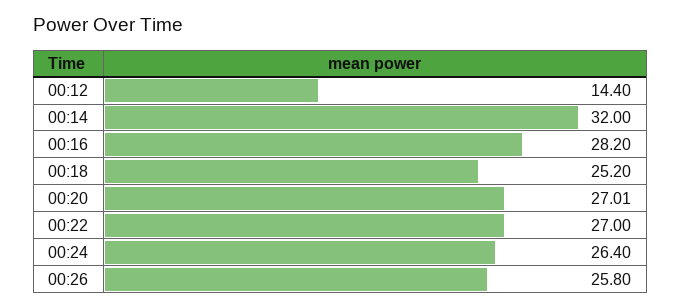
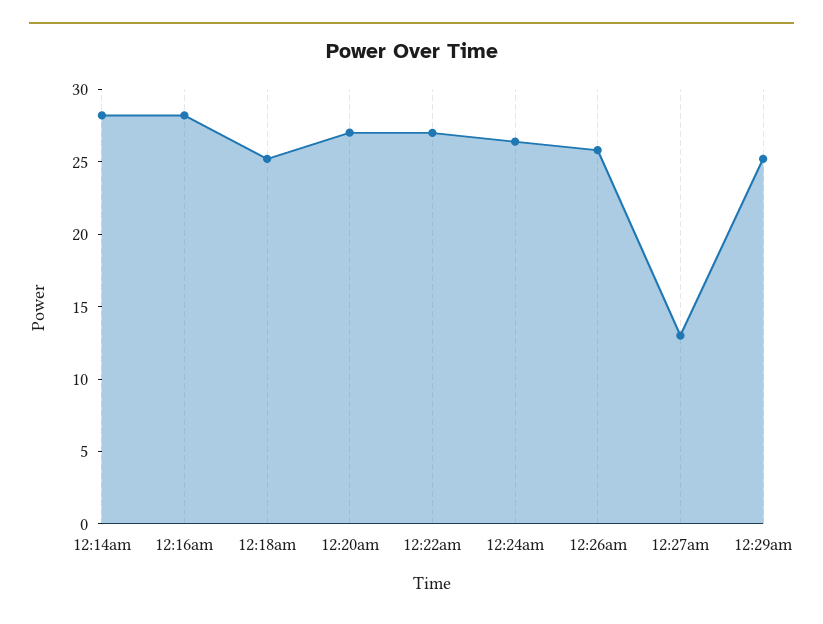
00:12: 14.4 -> none
00:14: 32 -> 28
12:27am: none -> 13
12:29am: none -> 25

